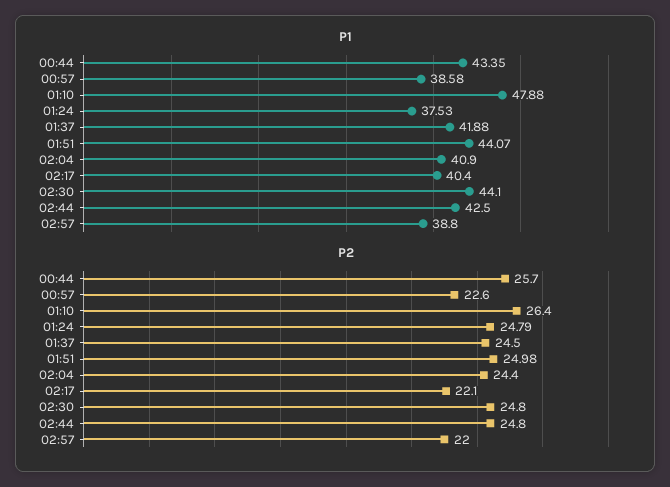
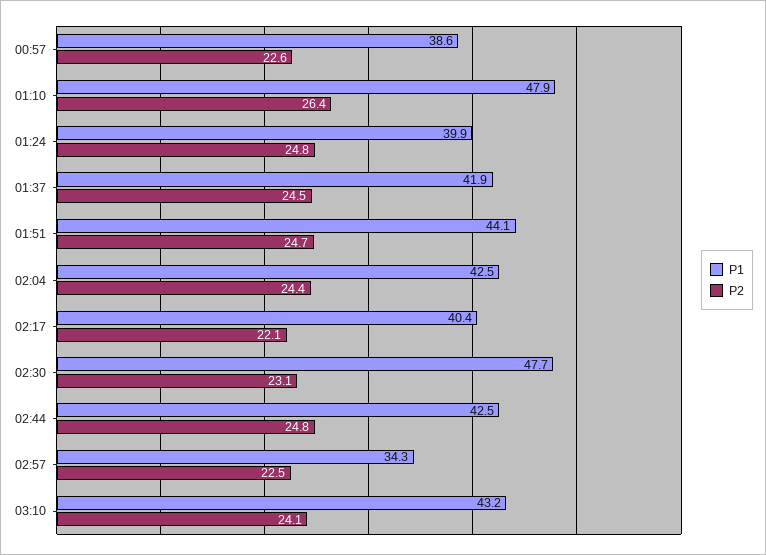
P1, 00:44: 43.35 -> none
P1, 01:24: 37.53 -> 39.9
P1, 02:04: 40.9 -> 42.5
P1, 02:30: 44.1 -> 47.7
P1, 02:57: 38.8 -> 34.3
P2, 00:44: 25.7 -> none
P2, 01:51: 24.98 -> 24.7
P2, 02:30: 24.8 -> 23.1
P2, 02:57: 22 -> 22.5
P1, 03:10: none -> 43.2
P2, 03:10: none -> 24.1

